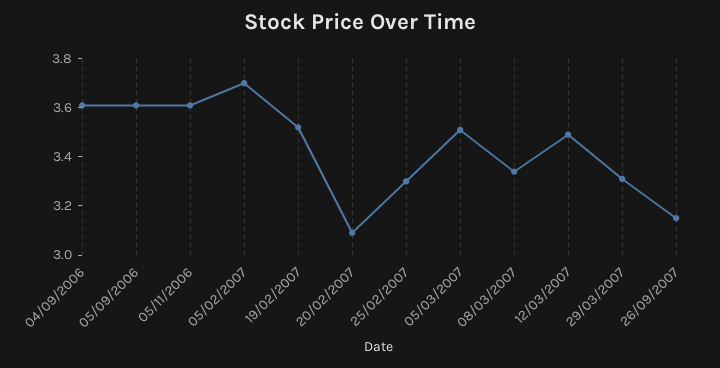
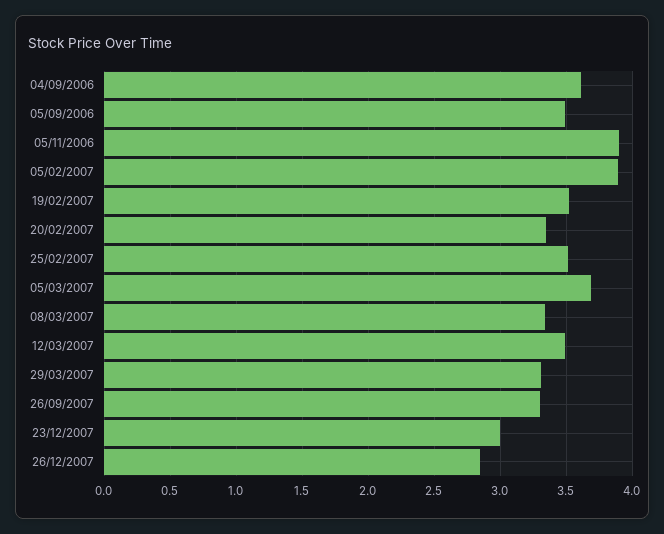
05/09/2006: 3.6 -> 3.5
05/11/2006: 3.6 -> 3.9
05/02/2007: 3.7 -> 3.9
20/02/2007: 3.1 -> 3.35
25/02/2007: 3.3 -> 3.5
05/03/2007: 3.5 -> 3.7
26/09/2007: 3.15 -> 3.3
23/12/2007: none -> 3
26/12/2007: none -> 2.85

